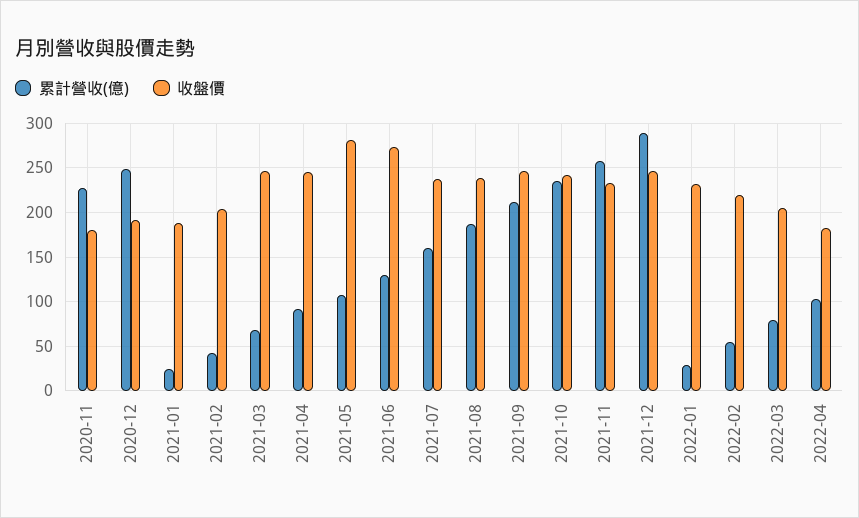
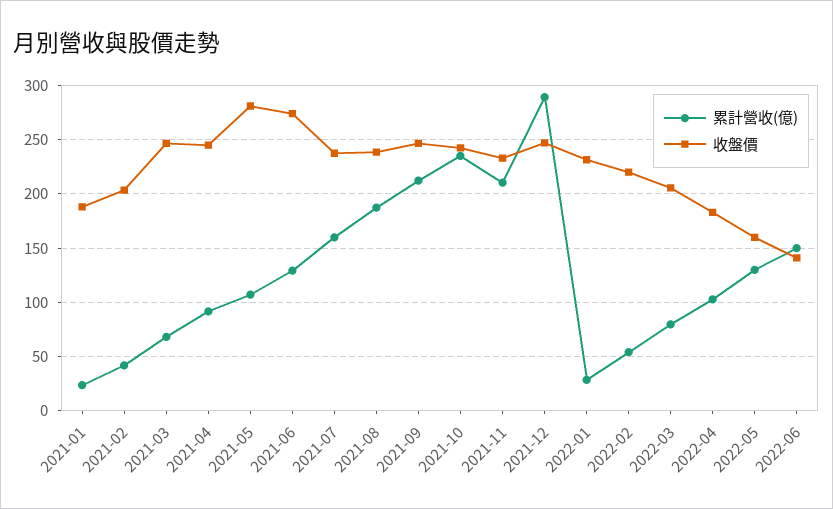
累計營收(億), 2020-11: 230 -> none
收盤價, 2020-11: 180 -> none
累計營收(億), 2020-12: 250 -> none
收盤價, 2020-12: 190 -> none
累計營收(億), 2021-11: 260 -> 210
累計營收(億), 2022-05: none -> 130
收盤價, 2022-05: none -> 160
累計營收(億), 2022-06: none -> 150
收盤價, 2022-06: none -> 140

